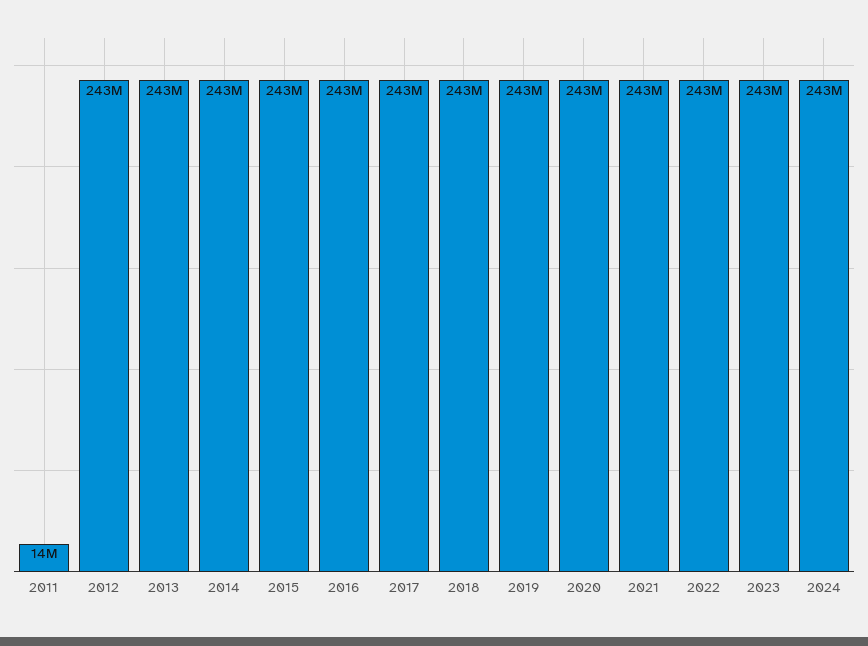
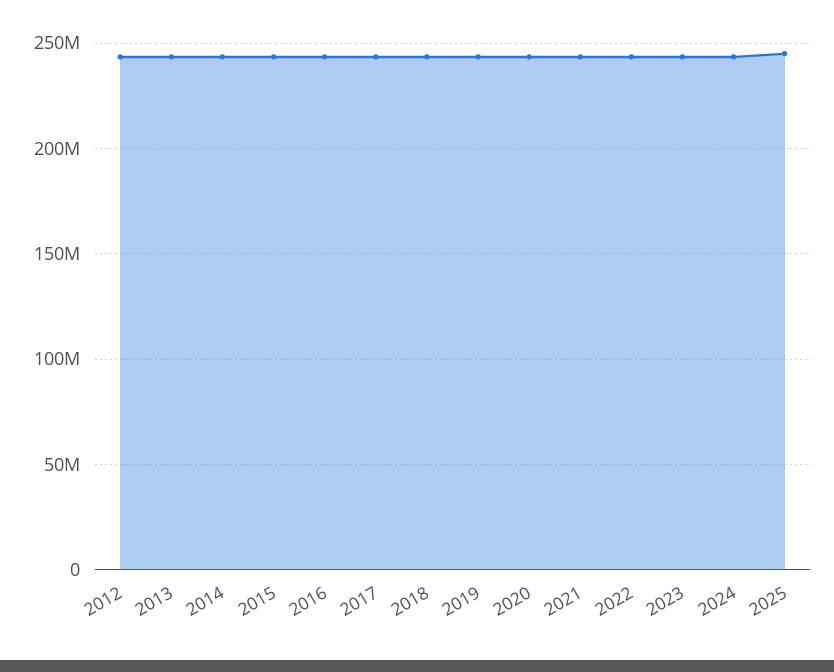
2011: 14000000 -> none
2025: none -> 245000000

